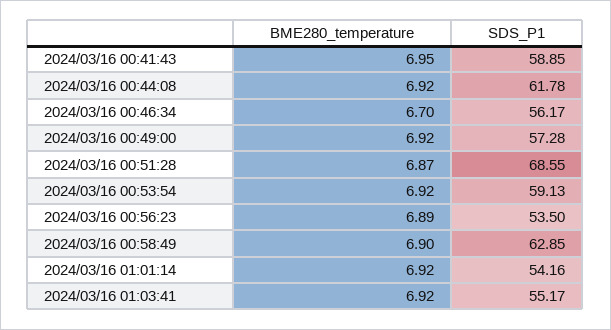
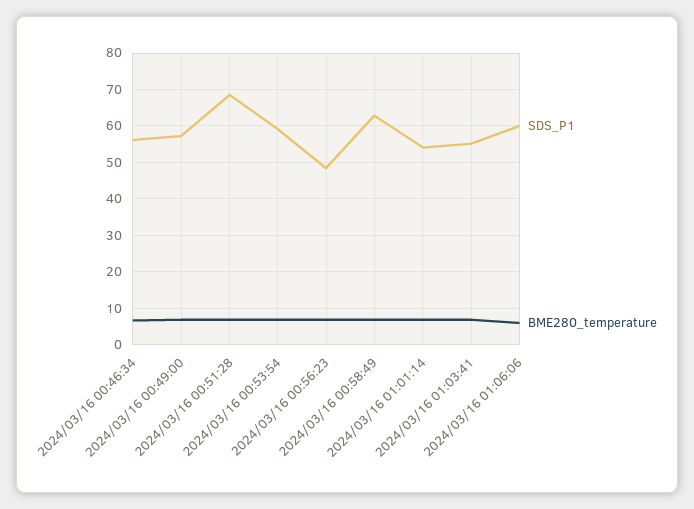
BME280_temperature, 2024/03/16 00:41:43: 6.95 -> none
SDS_P1, 2024/03/16 00:41:43: 58.85 -> none
BME280_temperature, 2024/03/16 00:44:08: 6.92 -> none
SDS_P1, 2024/03/16 00:44:08: 61.78 -> none
SDS_P1, 2024/03/16 00:56:23: 53.5 -> 48
SDS_P1, 2024/03/16 01:06:06: none -> 60
BME280_temperature, 2024/03/16 01:06:06: none -> 6

